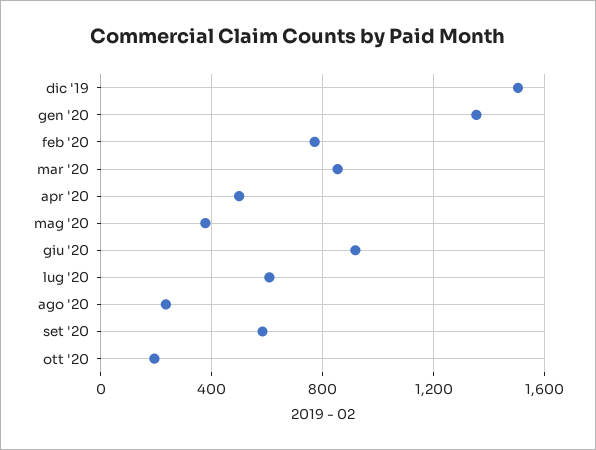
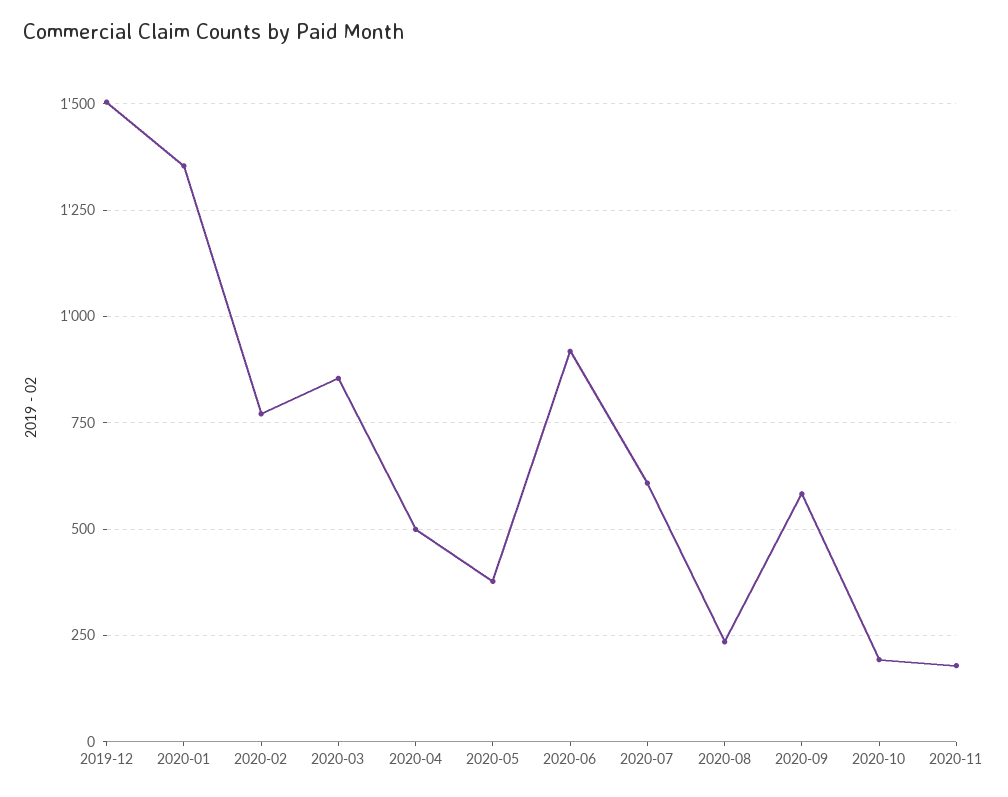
2020-11: none -> 175

